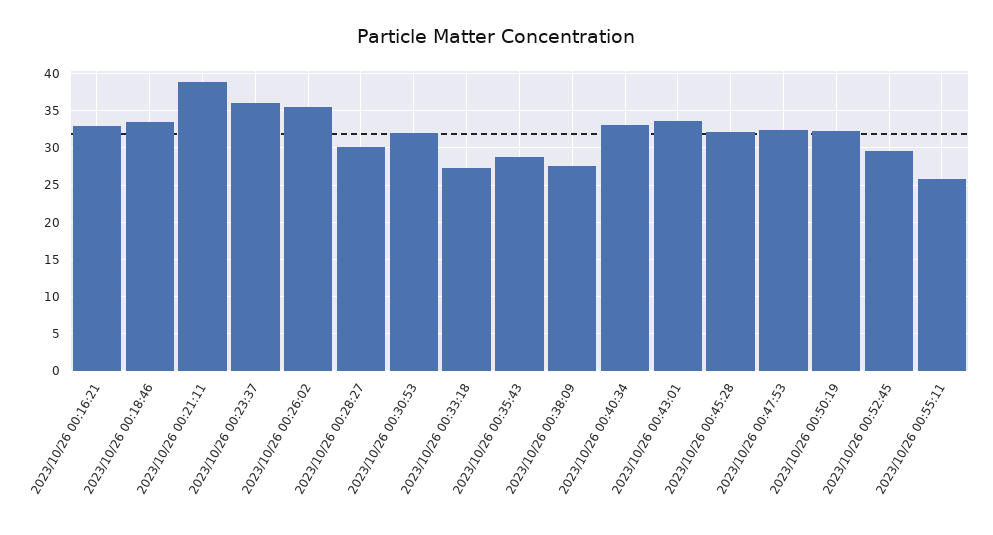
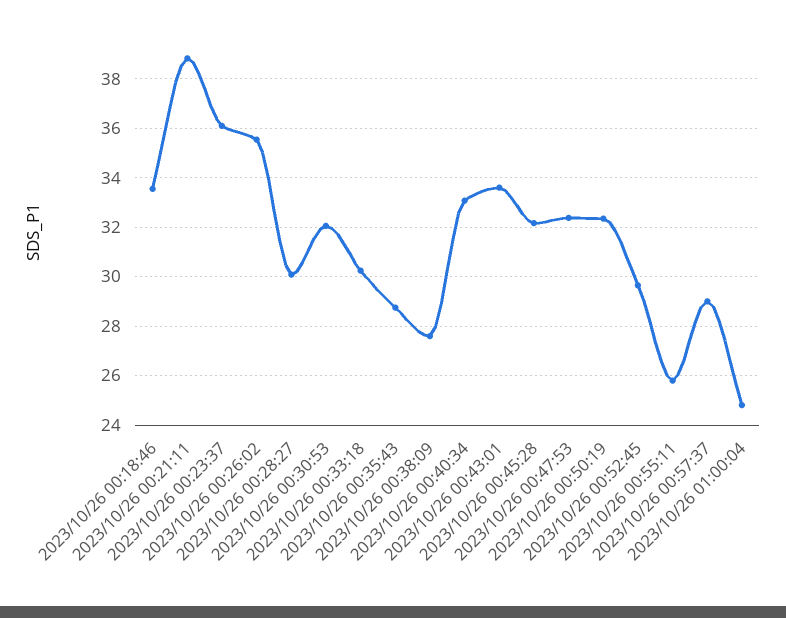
2023/10/26 00:16:21: 33 -> none
2023/10/26 00:33:18: 27 -> 30.25
2023/10/26 00:57:37: none -> 29
2023/10/26 01:00:04: none -> 24.75

